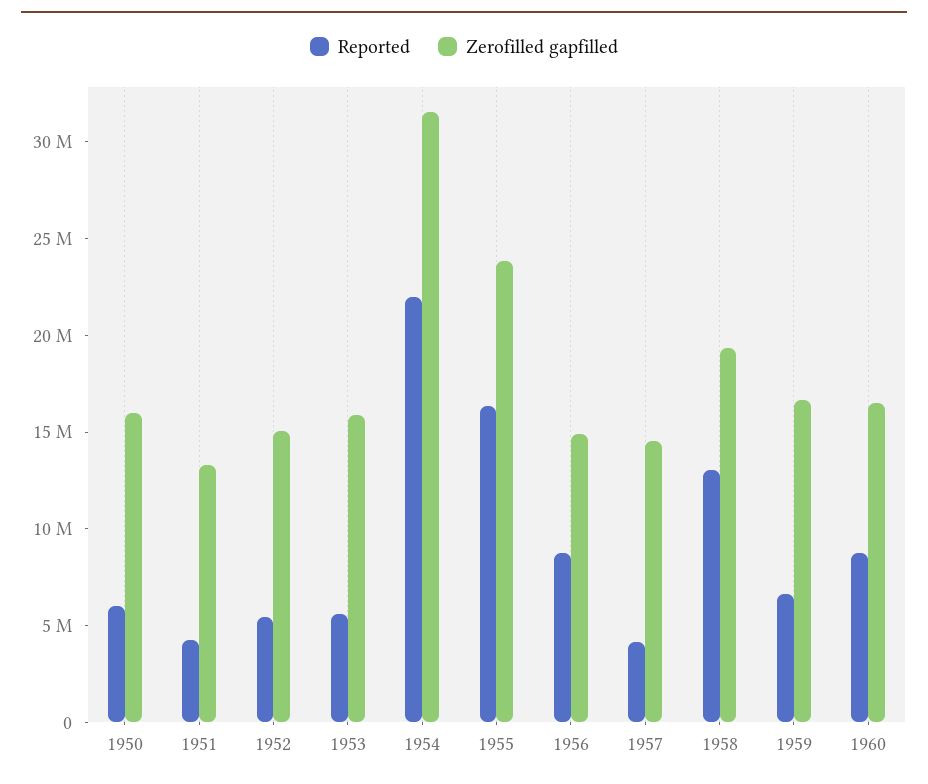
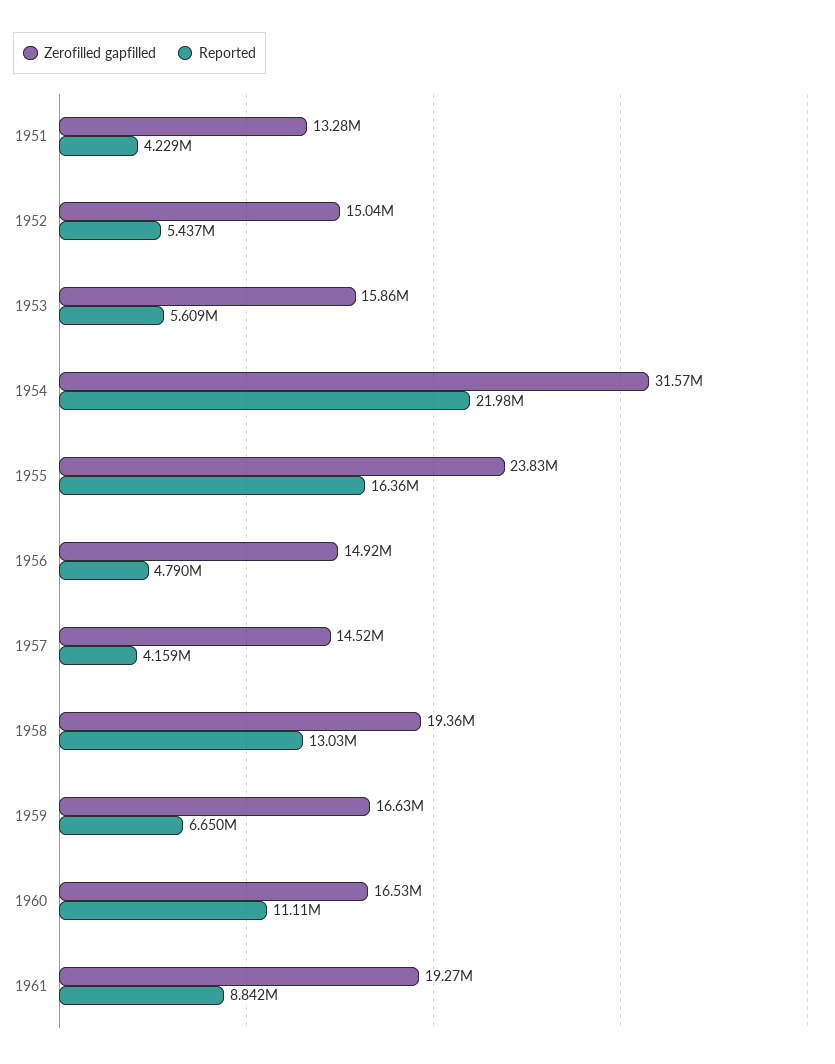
Reported, 1950: 6000000 -> none
Zerofilled gapfilled, 1950: 16000000 -> none
Reported, 1956: 9000000 -> 4790000
Reported, 1960: 9000000 -> 11110000
Zerofilled gapfilled, 1961: none -> 19270000
Reported, 1961: none -> 8842000

